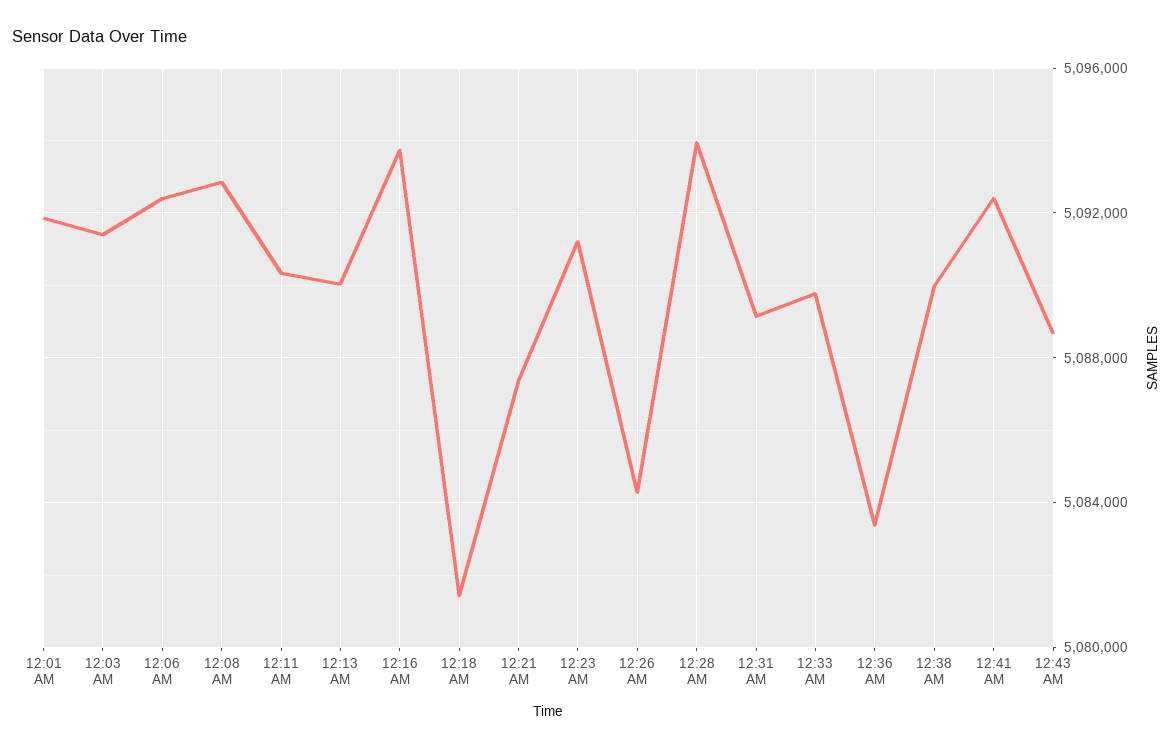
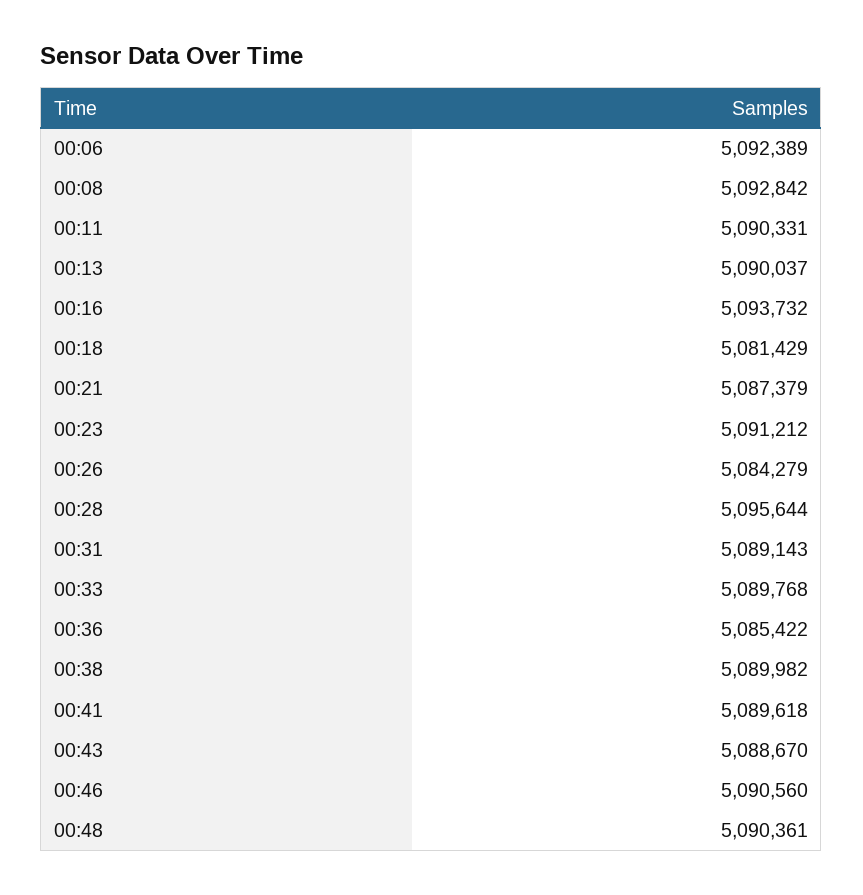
12:01 AM: 5092000 -> none
12:03 AM: 5091500 -> none
12:28 AM: 5094000 -> 5095644
12:36 AM: 5083500 -> 5085422
12:41 AM: 5092500 -> 5089618
00:46: none -> 5090560
00:48: none -> 5090361

